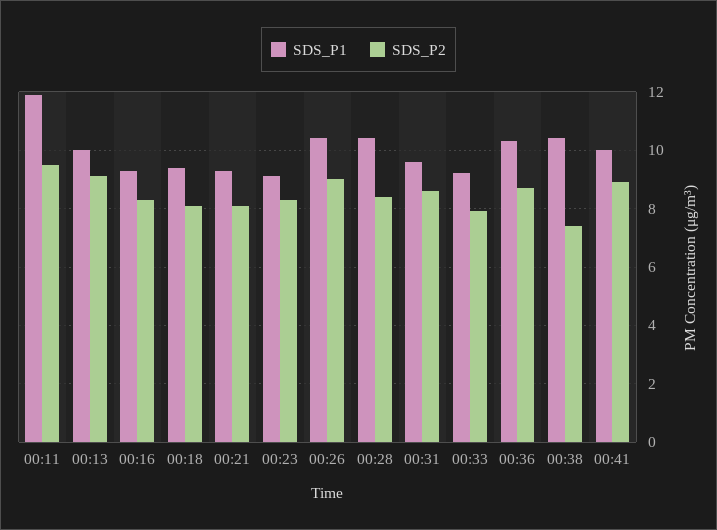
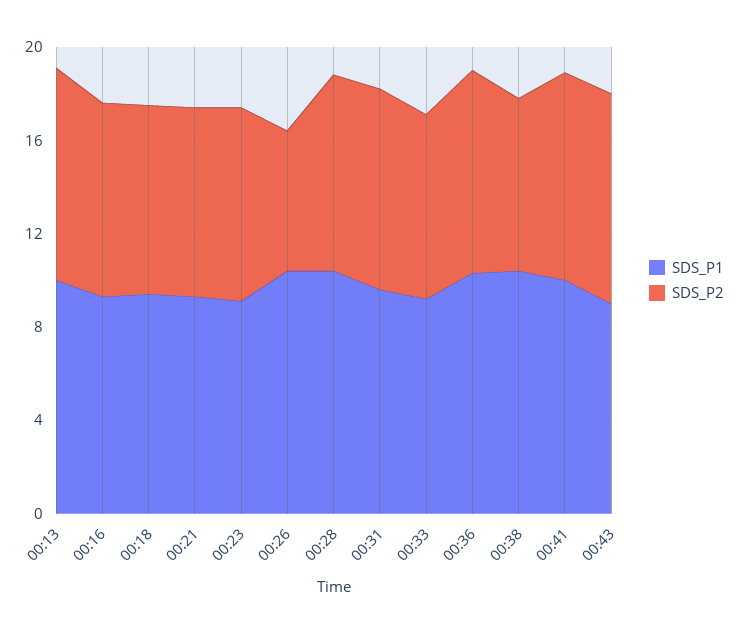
SDS_P1, 00:11: 12 -> none
SDS_P2, 00:11: 9.5 -> none
SDS_P2, 00:26: 9 -> 6
SDS_P1, 00:43: none -> 9
SDS_P2, 00:43: none -> 9

